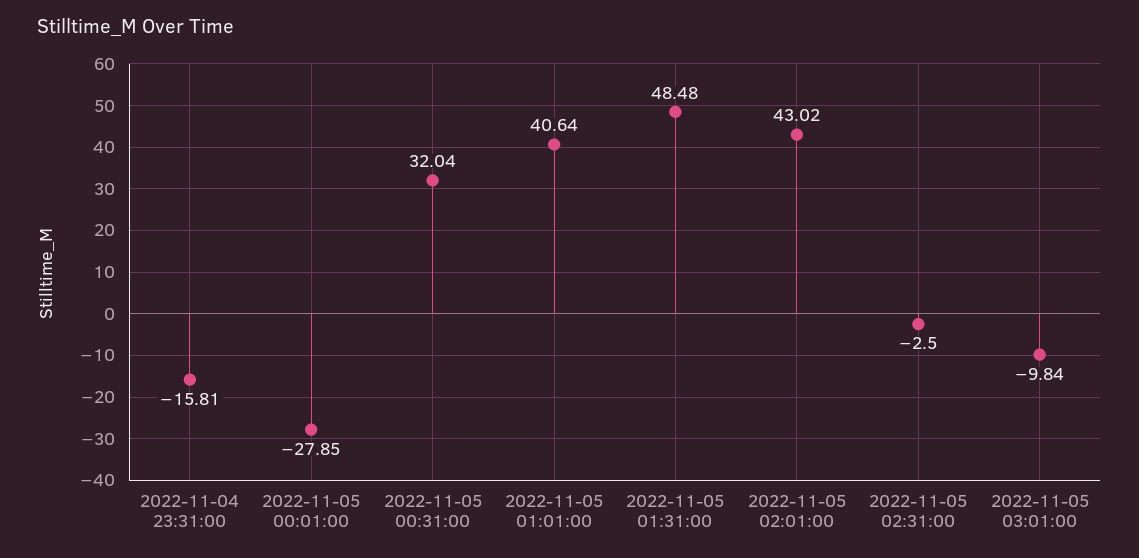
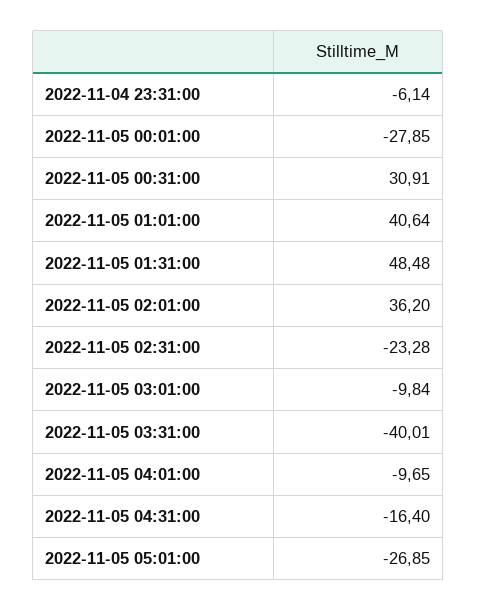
2022-11-04 23:31:00: -15.81 -> -6.14
2022-11-05 00:31:00: 32.04 -> 30.91
2022-11-05 02:01:00: 43.02 -> 36.2
2022-11-05 02:31:00: -2.5 -> -23.28
2022-11-05 03:31:00: none -> -40.01
2022-11-05 04:01:00: none -> -9.65
2022-11-05 04:31:00: none -> -16.4
2022-11-05 05:01:00: none -> -26.85

